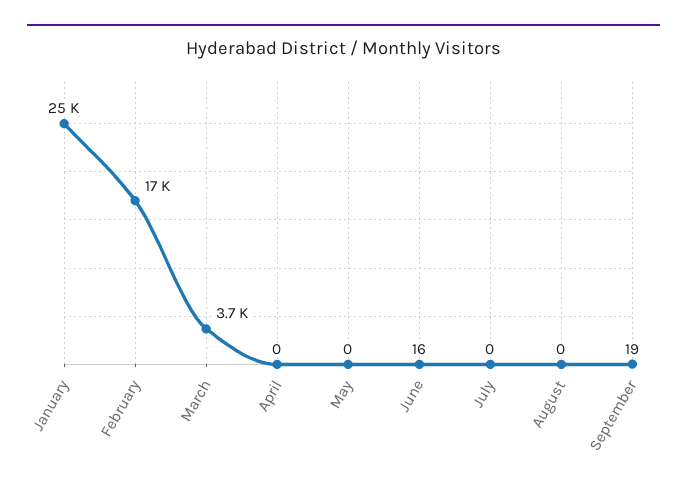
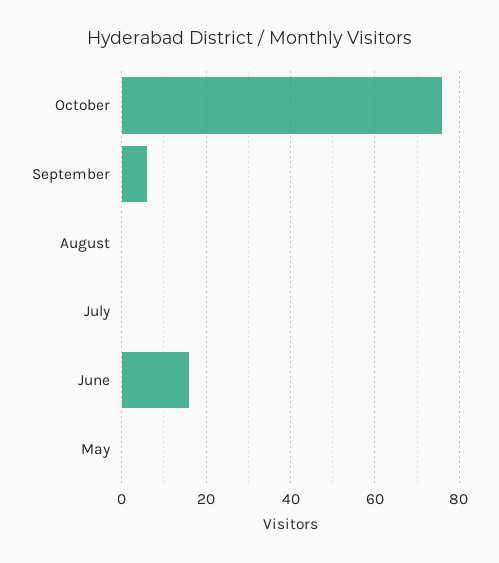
January: 25000 -> none
February: 17000 -> none
March: 3700 -> none
April: 0 -> none
September: 19 -> 5
October: none -> 75

